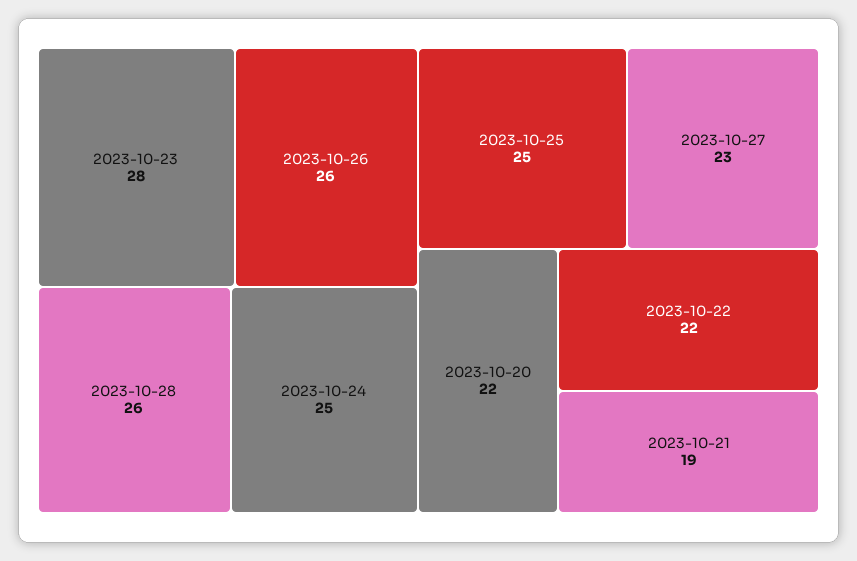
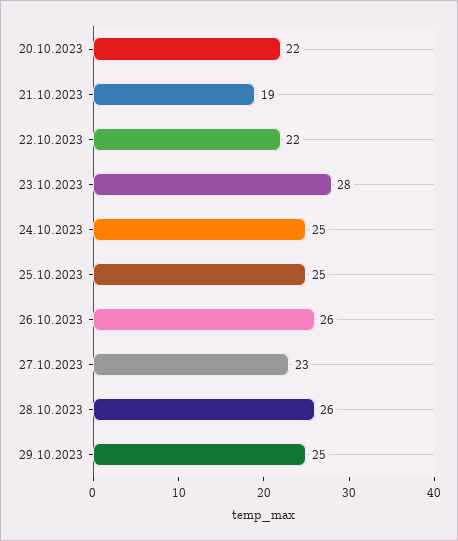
29.10.2023: none -> 25

